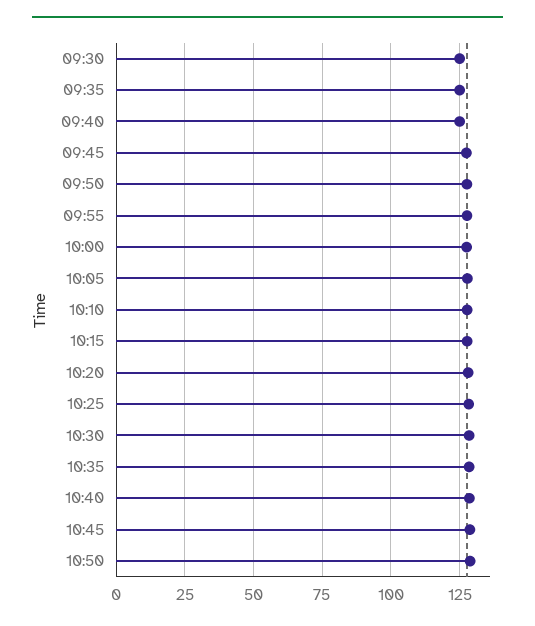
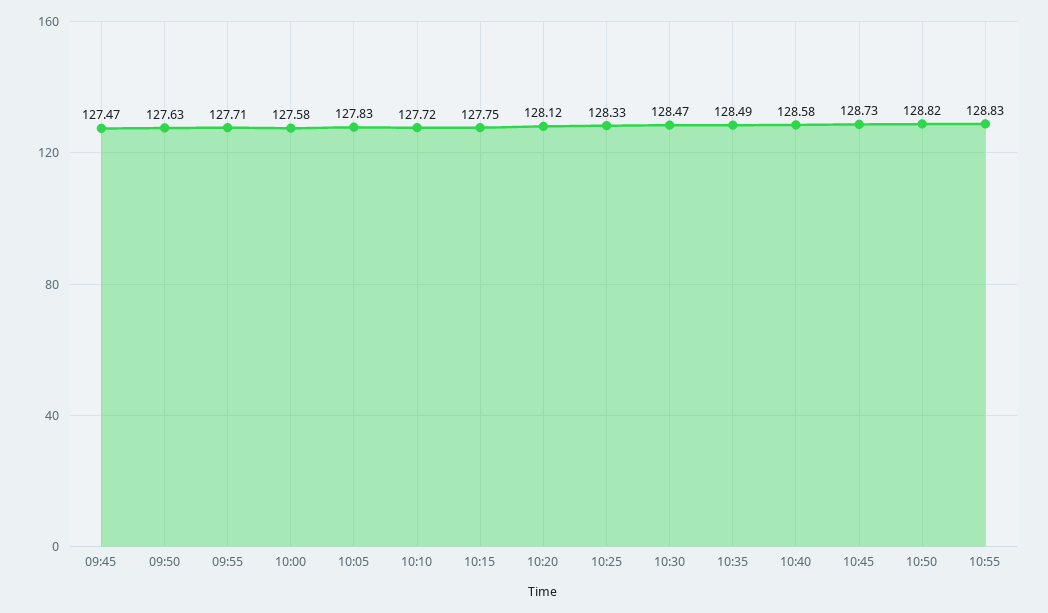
09:30: 125 -> none
09:35: 125 -> none
09:40: 125 -> none
10:55: none -> 128.83

